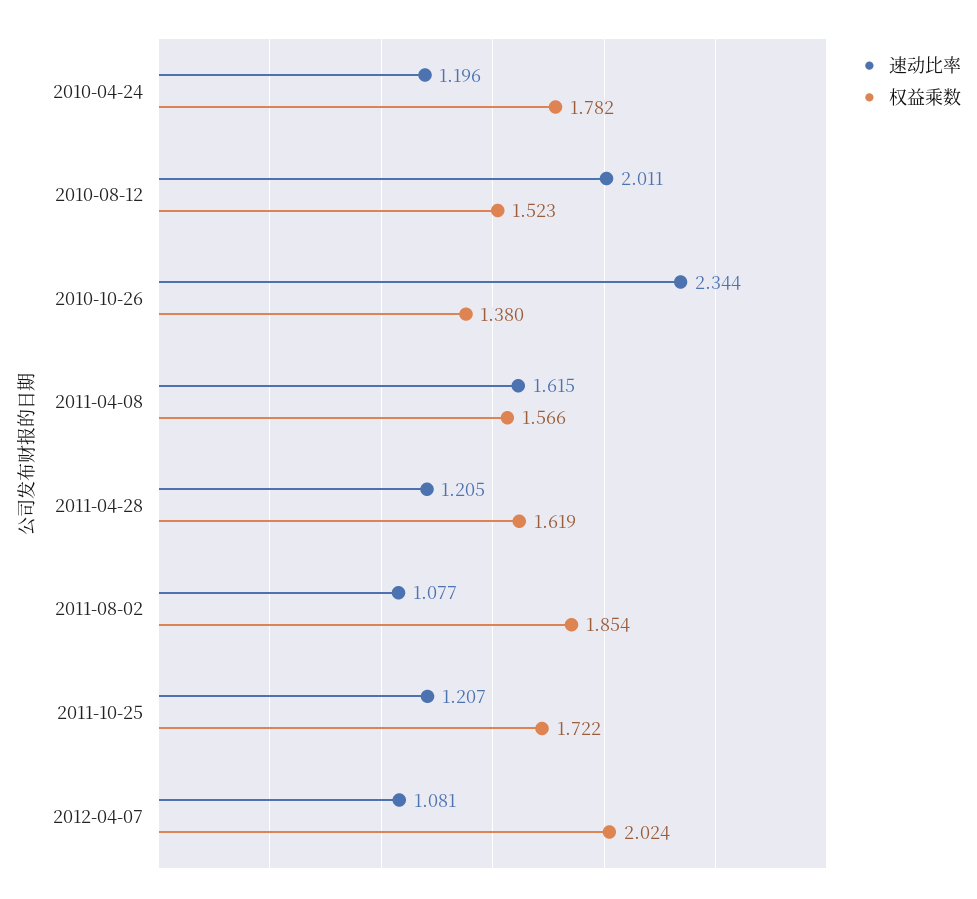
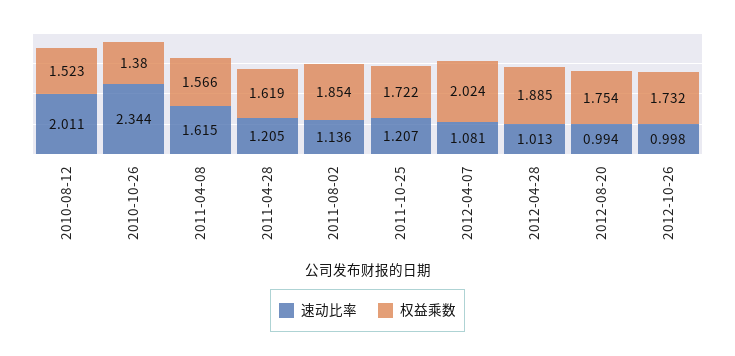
速动比率, 2010-04-24: 1.196 -> none
权益乘数, 2010-04-24: 1.782 -> none
速动比率, 2011-08-02: 1.077 -> 1.136
速动比率, 2012-04-28: none -> 1.013
权益乘数, 2012-04-28: none -> 1.885
速动比率, 2012-08-20: none -> 0.994
权益乘数, 2012-08-20: none -> 1.754
速动比率, 2012-10-26: none -> 0.998
权益乘数, 2012-10-26: none -> 1.732

